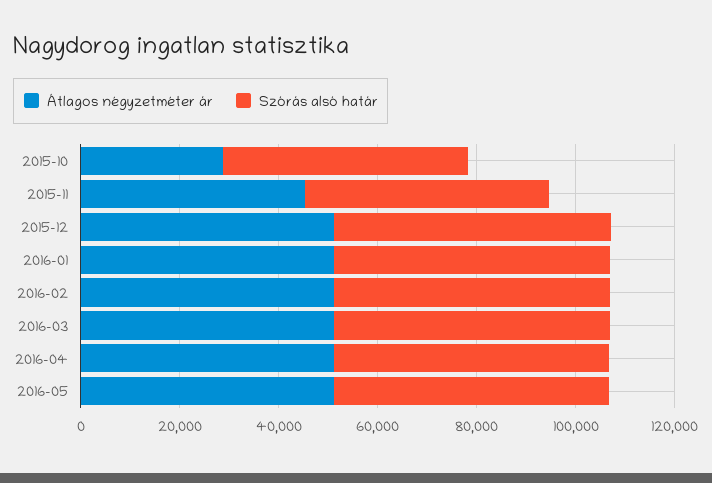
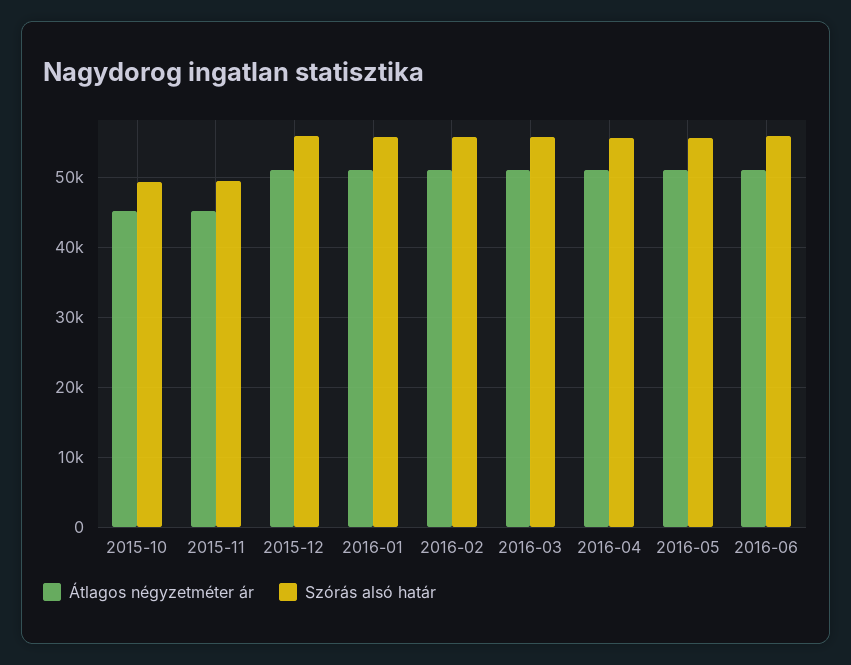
Átlagos négyzetméter ár, 2015-10: 30000 -> 45000
Átlagos négyzetméter ár, 2016-06: none -> 51000
Szórás alsó határ, 2016-06: none -> 56000

